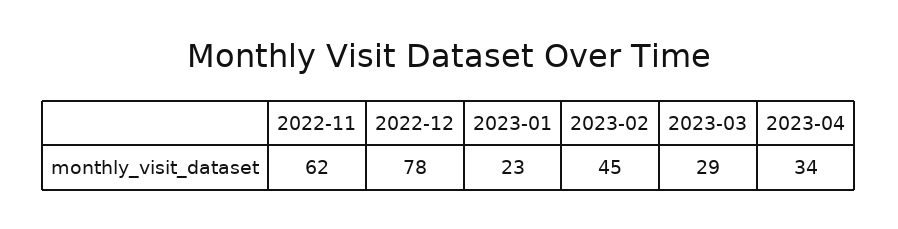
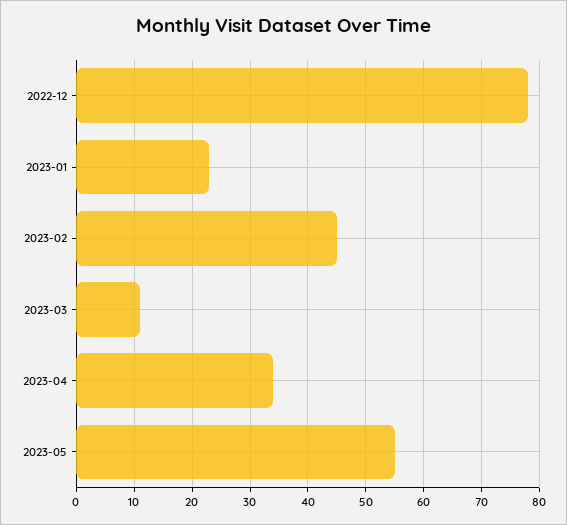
2022-11: 62 -> none
2023-03: 29 -> 10
2023-05: none -> 55

